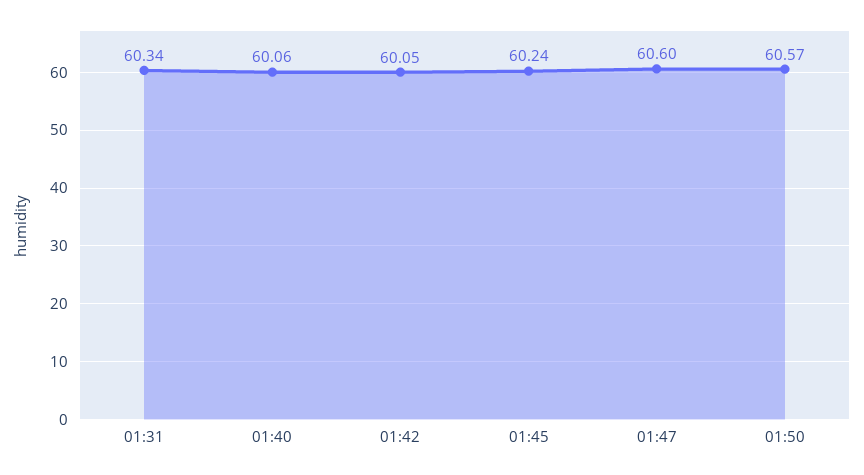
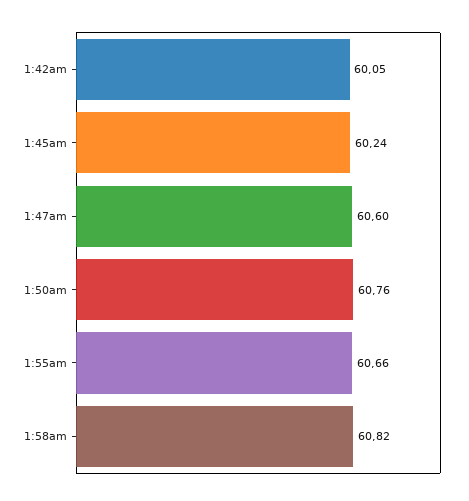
01:31: 60.34 -> none
01:40: 60.06 -> none
01:50: 60.57 -> 60.76
1:55am: none -> 60.66
1:58am: none -> 60.82

